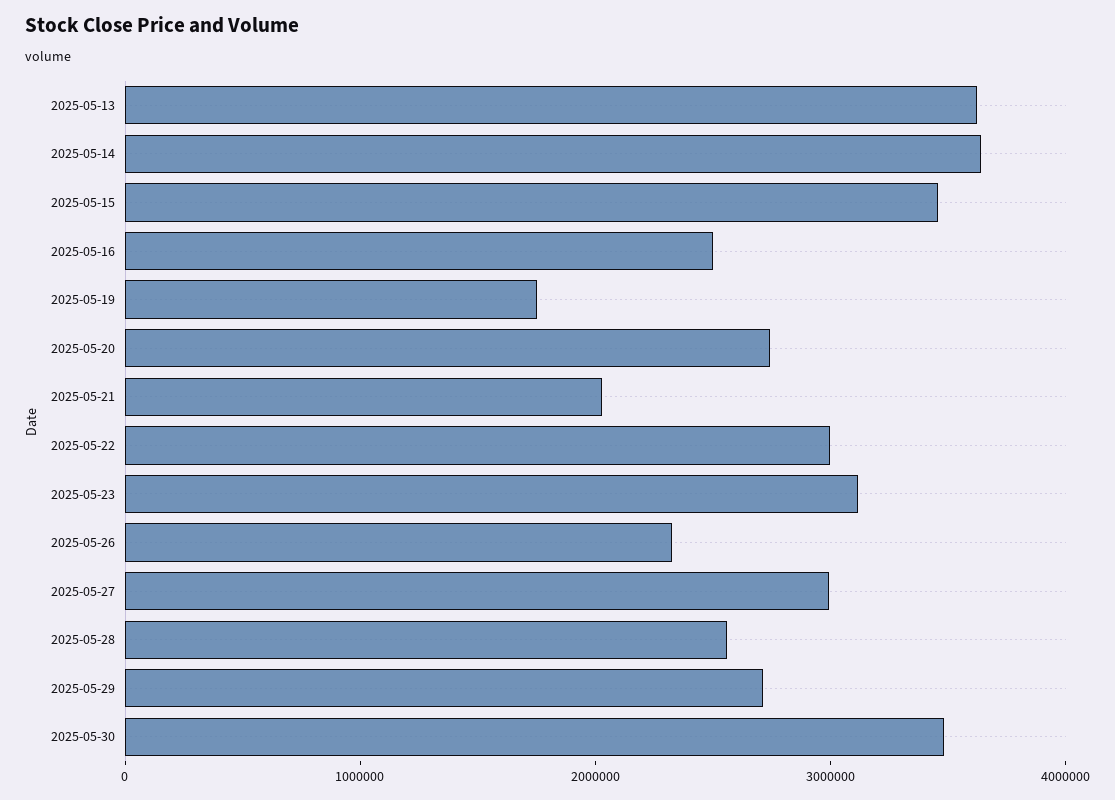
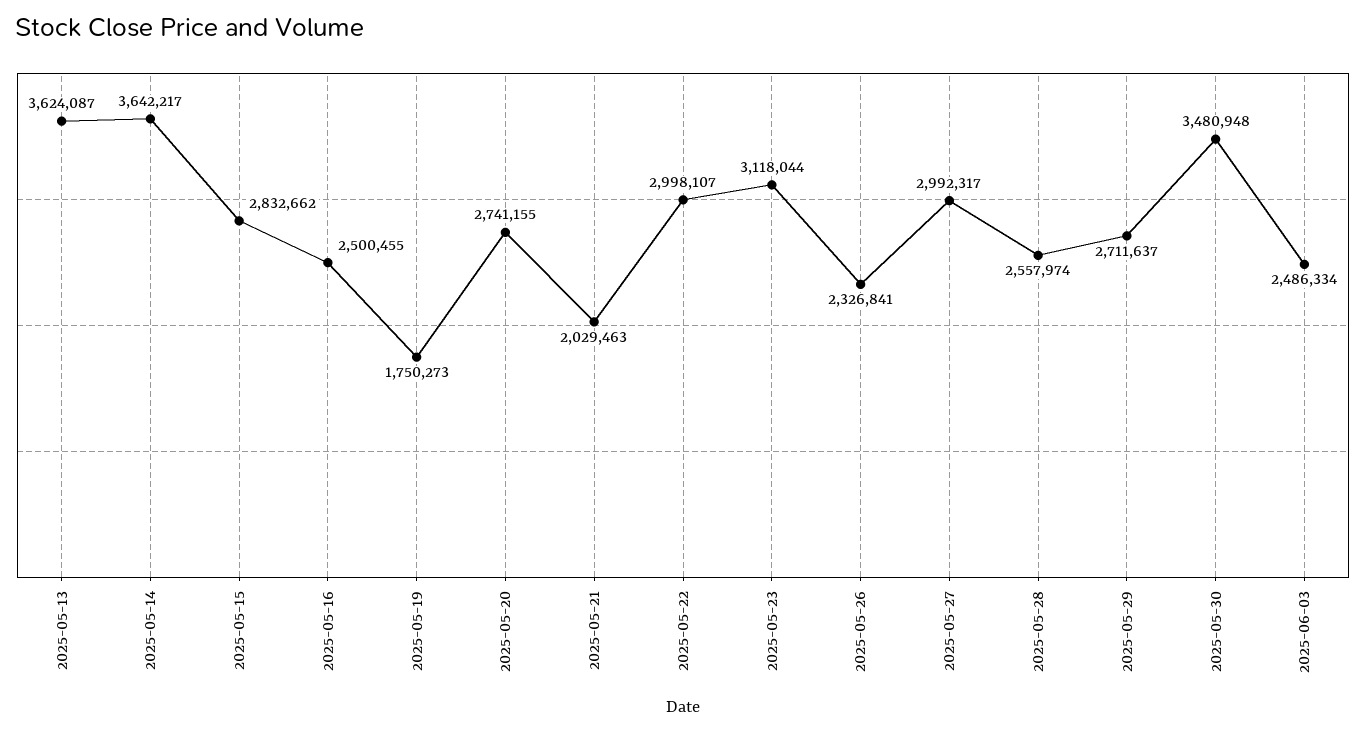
2025-05-15: 3400000 -> 2832662
2025-06-03: none -> 2486334

